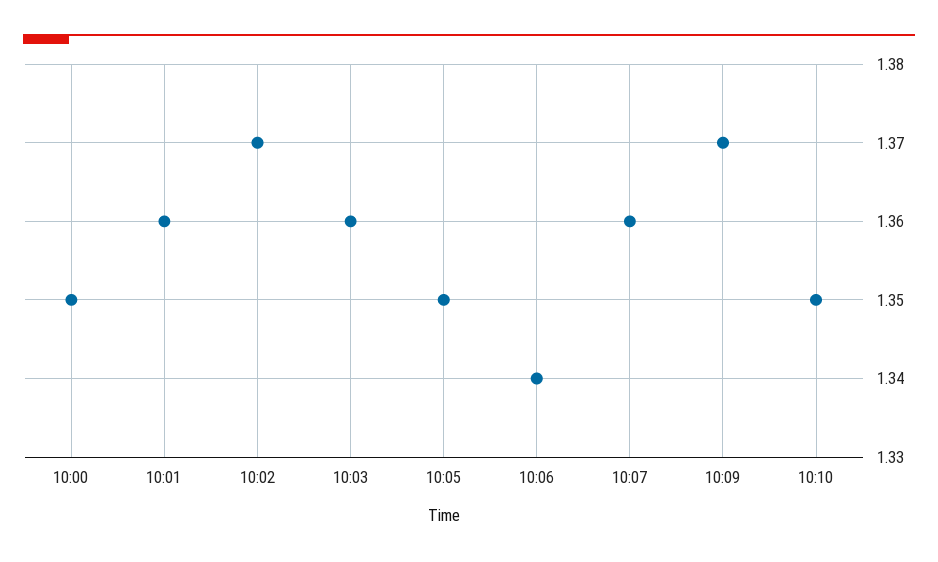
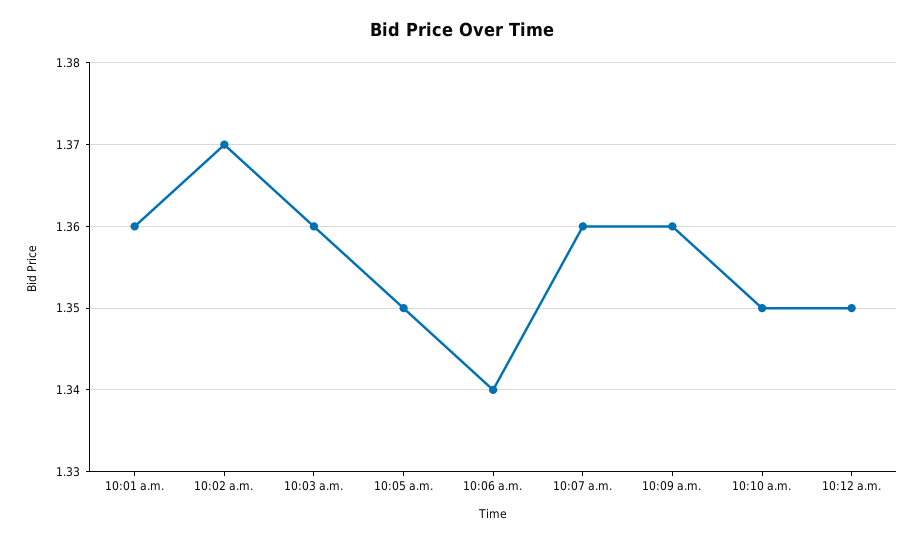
10:00: 1.35 -> none
10:09: 1.37 -> 1.36
10:12 a.m.: none -> 1.35

